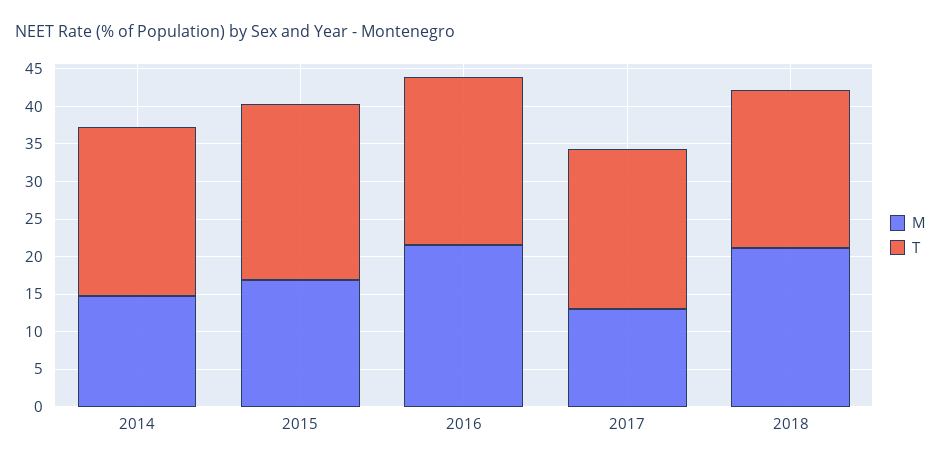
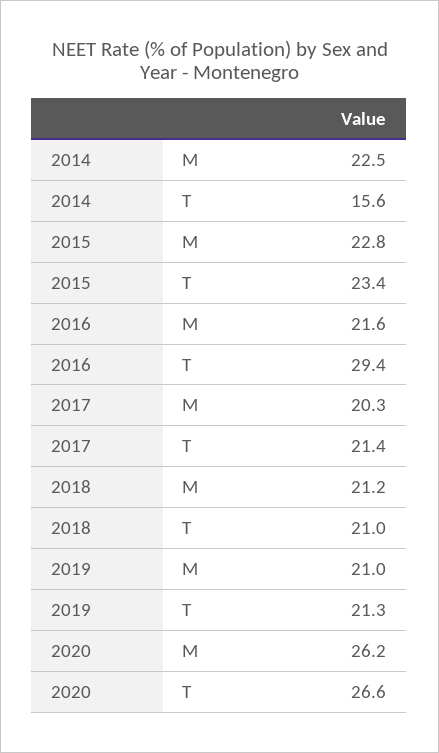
M, 2014: 15 -> 22.5
T, 2014: 22.5 -> 15.6
M, 2015: 17.5 -> 22.8
T, 2016: 22.5 -> 29.4
M, 2017: 12.5 -> 20.3
M, 2019: none -> 21
T, 2019: none -> 21.3
M, 2020: none -> 26.2
T, 2020: none -> 26.6

